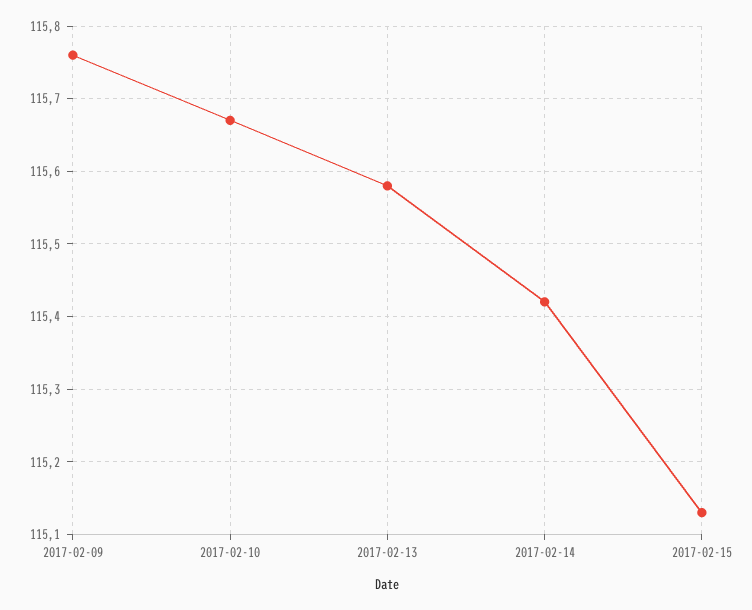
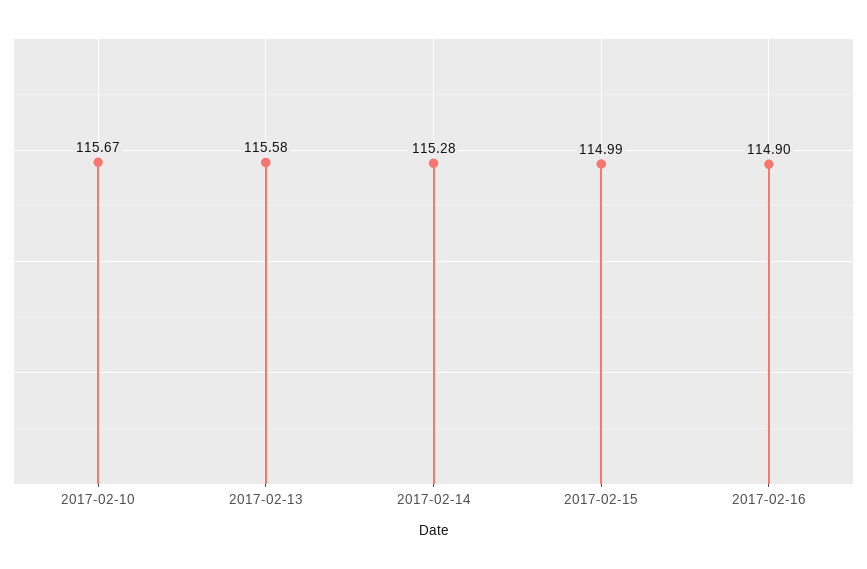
2017-02-09: 115.76 -> none
2017-02-14: 115.42 -> 115.28
2017-02-15: 115.13 -> 114.99
2017-02-16: none -> 114.9

